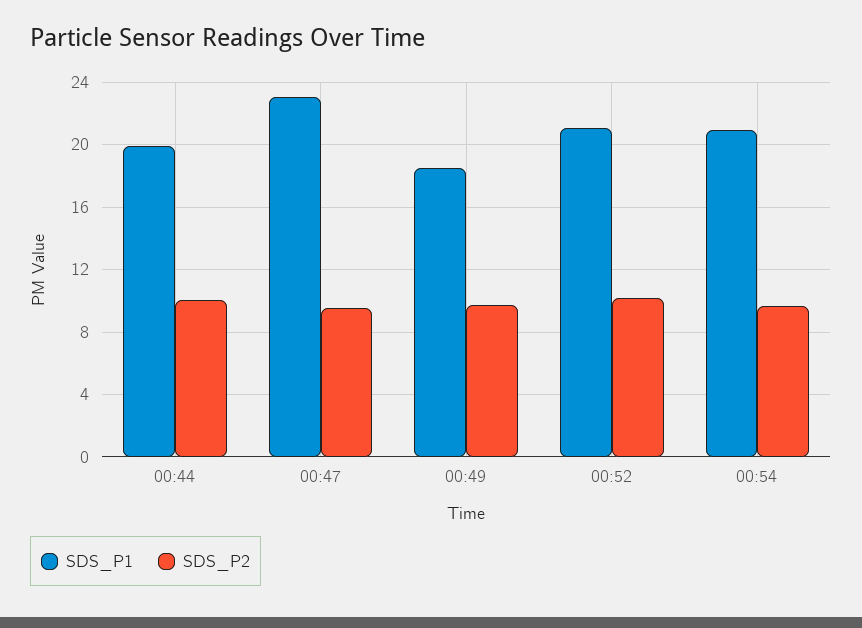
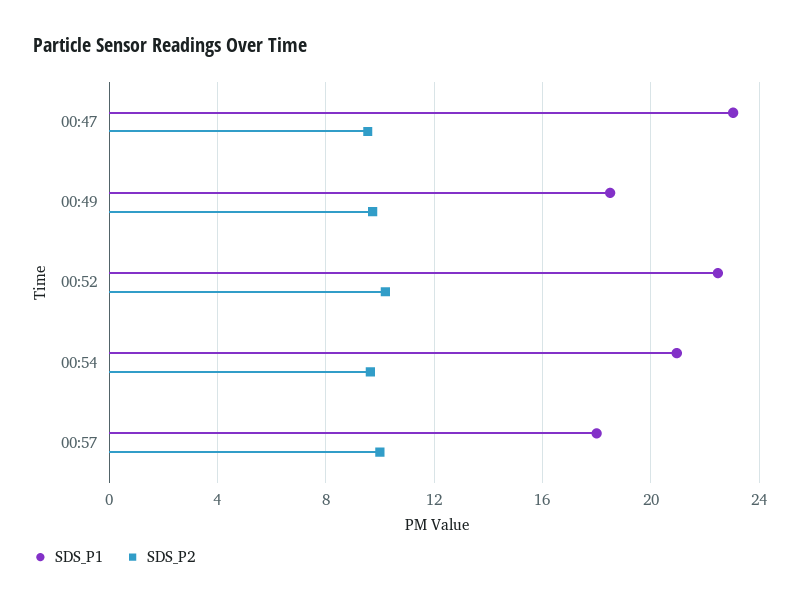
SDS_P1, 00:44: 20 -> none
SDS_P2, 00:44: 10 -> none
SDS_P1, 00:52: 21 -> 22.5
SDS_P1, 00:57: none -> 18
SDS_P2, 00:57: none -> 10

